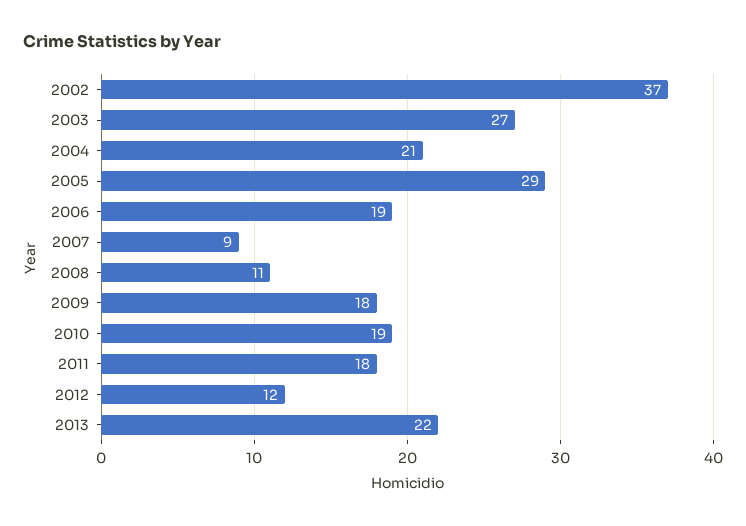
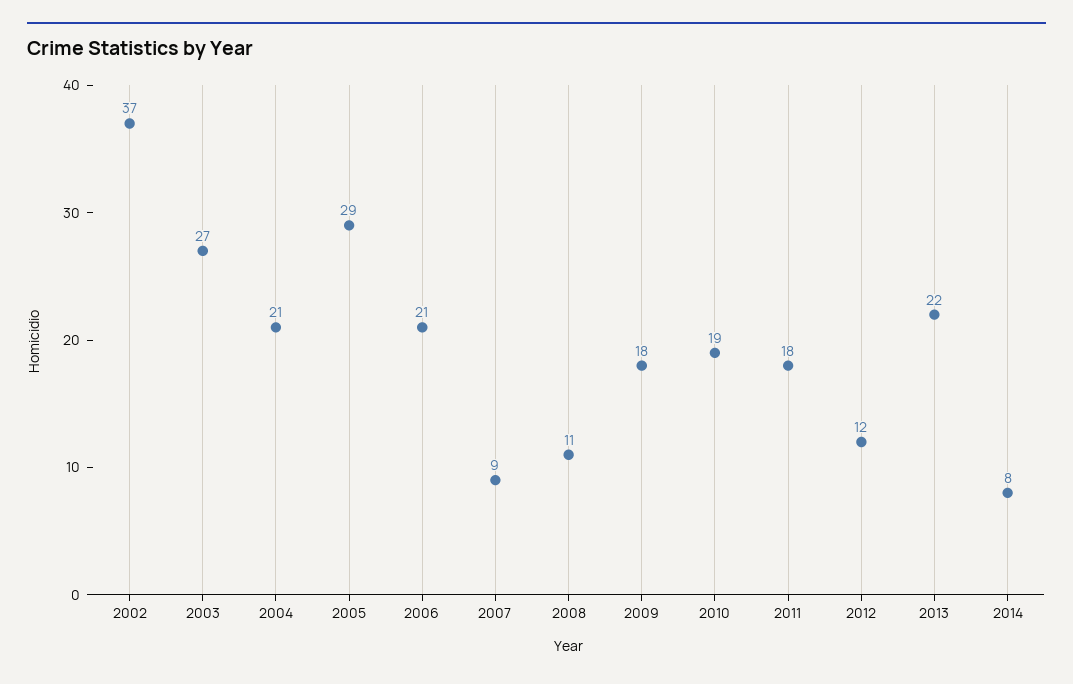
2006: 19 -> 21
2014: none -> 8

